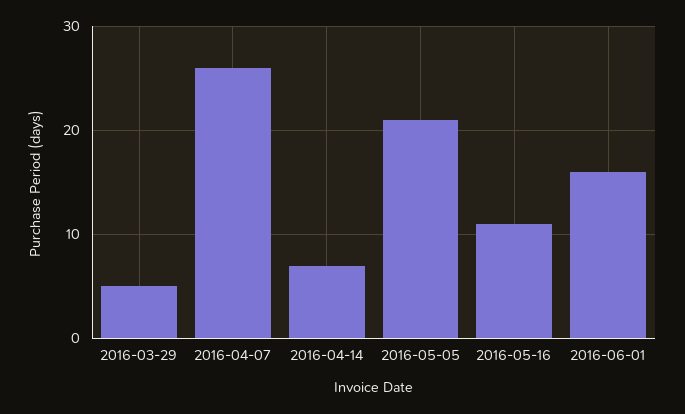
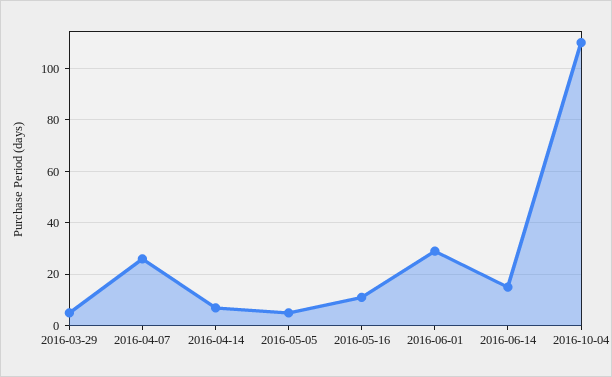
2016-05-05: 21 -> 5
2016-06-01: 16 -> 30
2016-06-14: none -> 15
2016-10-04: none -> 110

